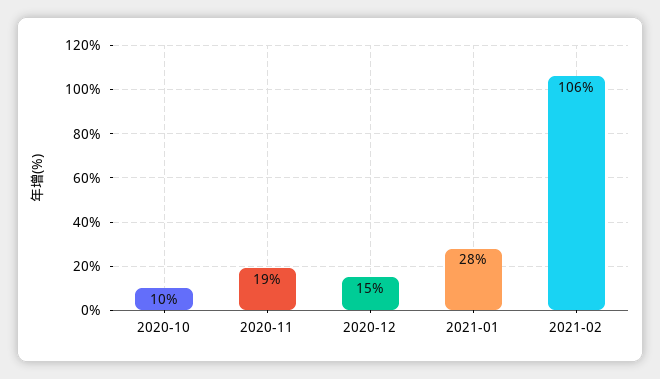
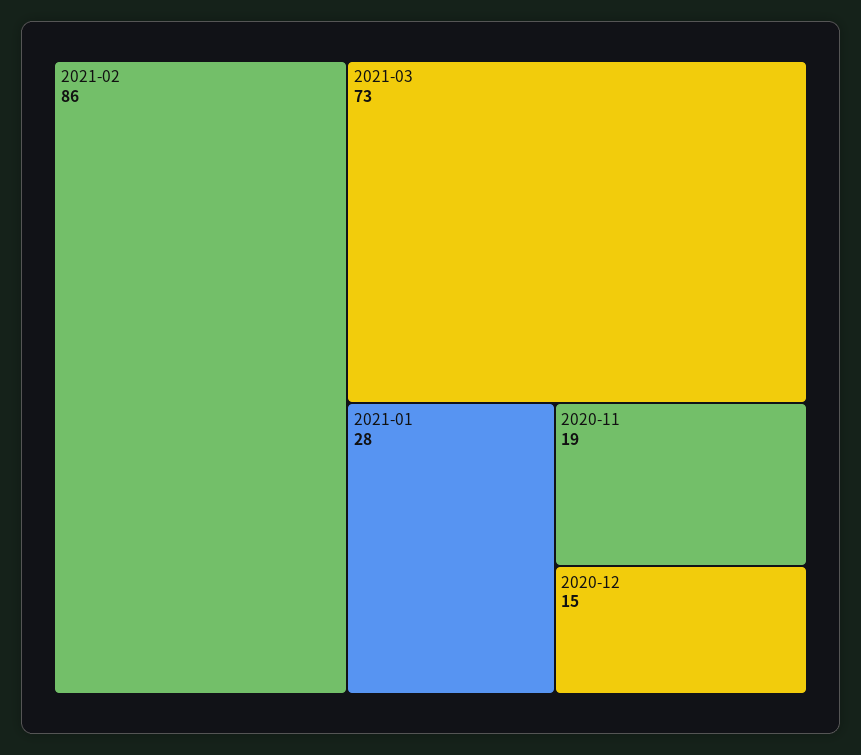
2020-10: 10 -> none
2021-02: 106 -> 86
2021-03: none -> 73

